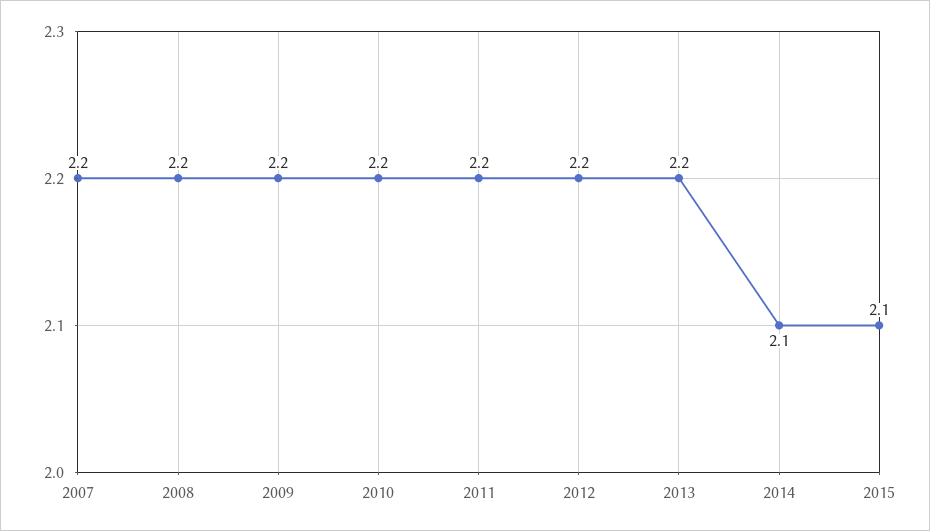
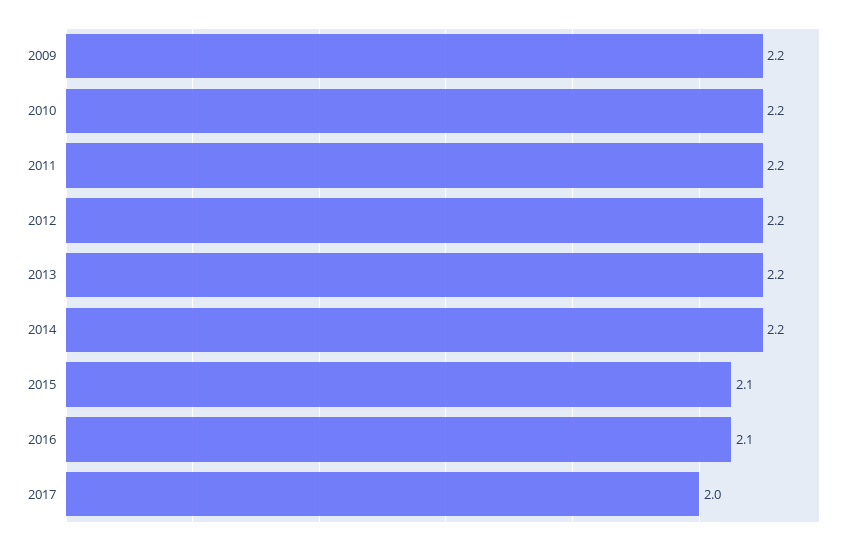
2007: 2.2 -> none
2008: 2.2 -> none
2014: 2.1 -> 2.2
2016: none -> 2.1
2017: none -> 2

